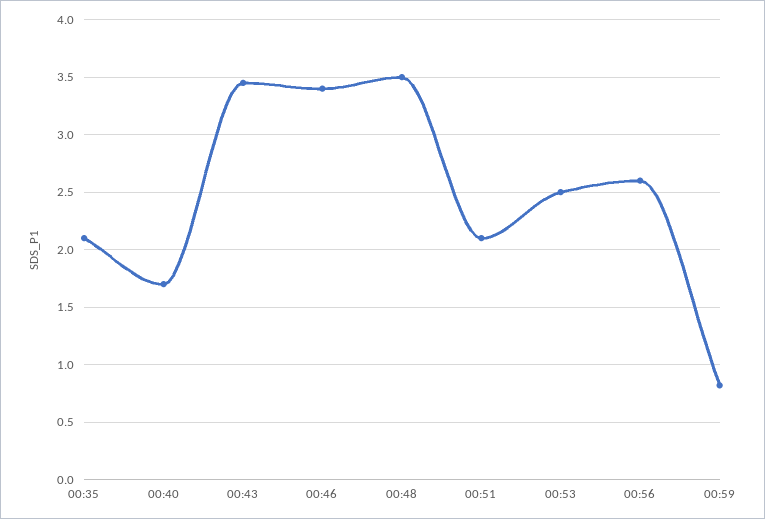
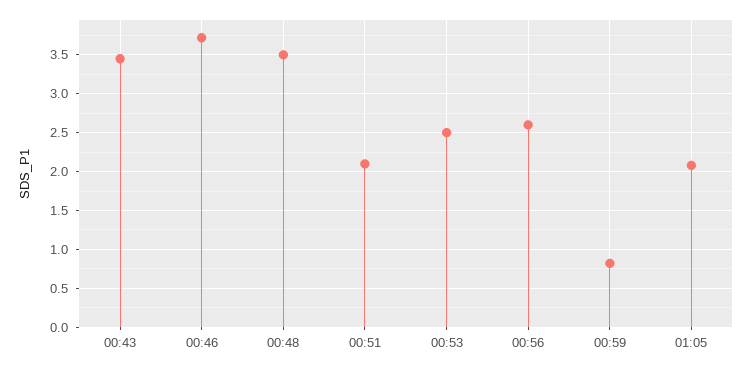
00:35: 2.1 -> none
00:40: 1.7 -> none
00:46: 3.4 -> 3.7
01:05: none -> 2.1

